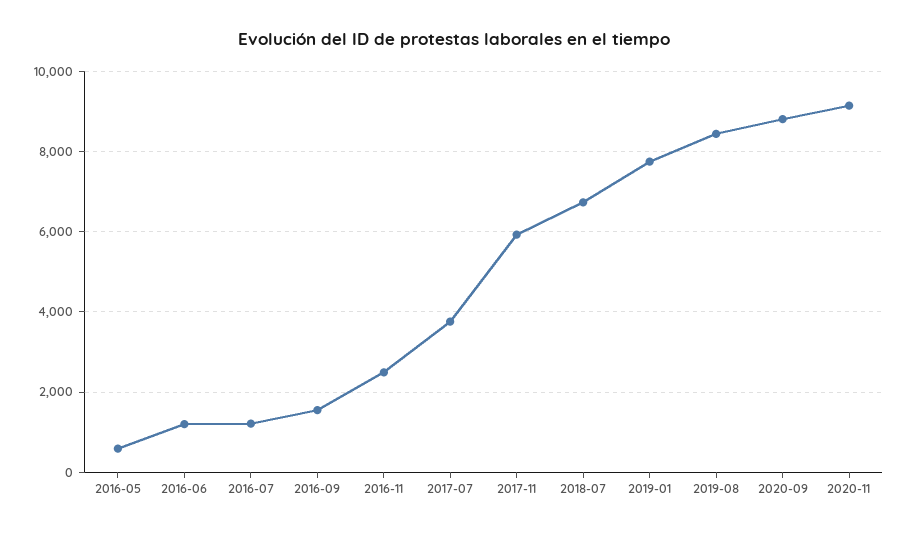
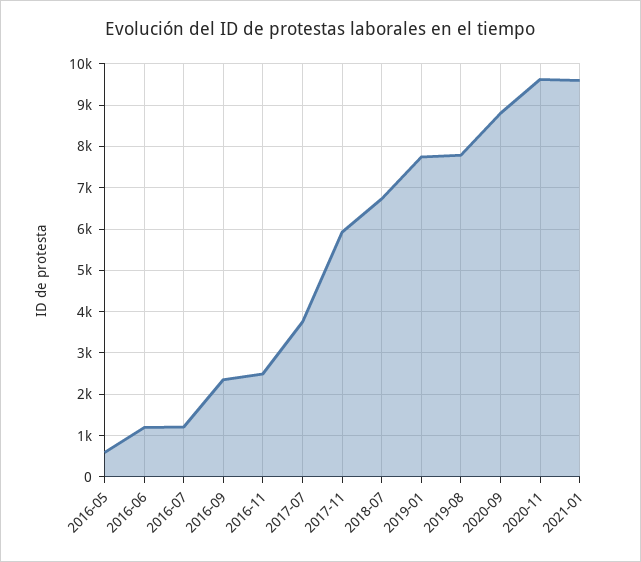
2016-09: 1600 -> 2400
2019-08: 8400 -> 7800
2020-11: 9200 -> 9600
2021-01: none -> 9600

